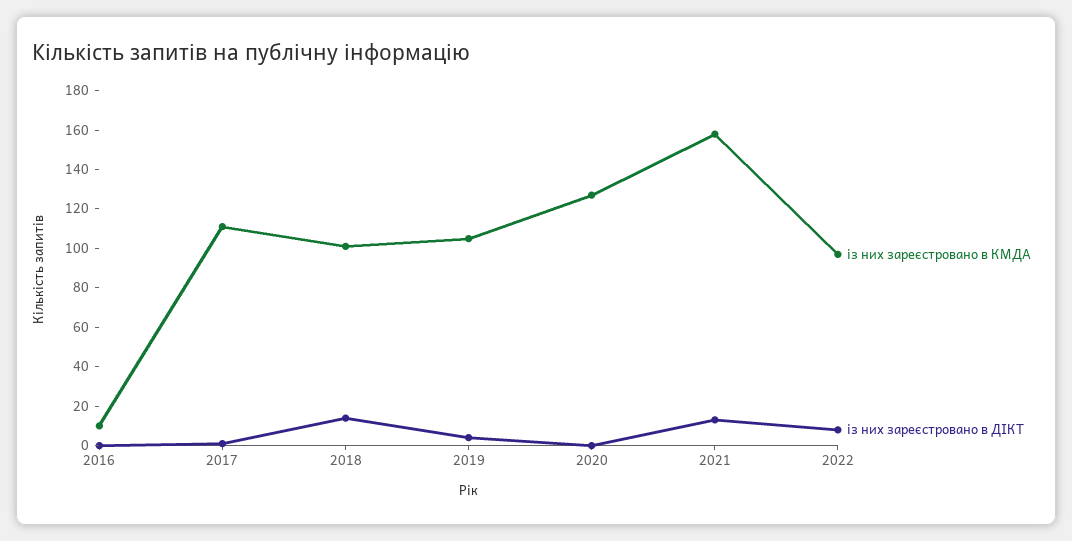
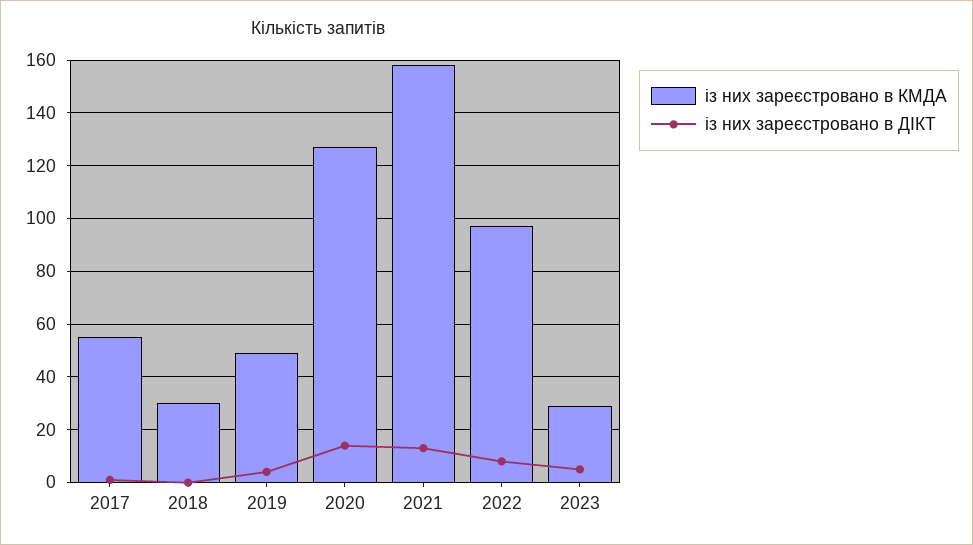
із них зареєстровано в КМДА, 2016: 10 -> none
із них зареєстровано в ДІКТ, 2016: 0 -> none
із них зареєстровано в КМДА, 2017: 110 -> 55
із них зареєстровано в КМДА, 2018: 100 -> 30
із них зареєстровано в ДІКТ, 2018: 15 -> 0
із них зареєстровано в КМДА, 2019: 105 -> 50
із них зареєстровано в ДІКТ, 2020: 0 -> 15
із них зареєстровано в КМДА, 2023: none -> 30
із них зареєстровано в ДІКТ, 2023: none -> 5

